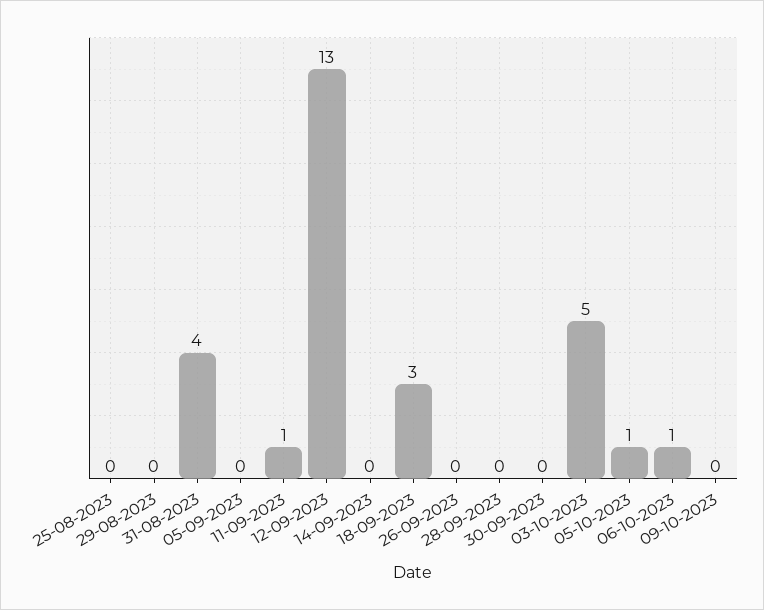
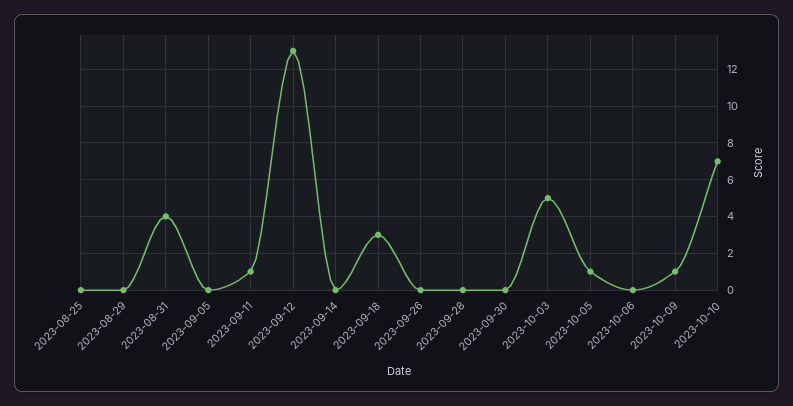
06-10-2023: 1 -> 0
09-10-2023: 0 -> 1
2023-10-10: none -> 7

